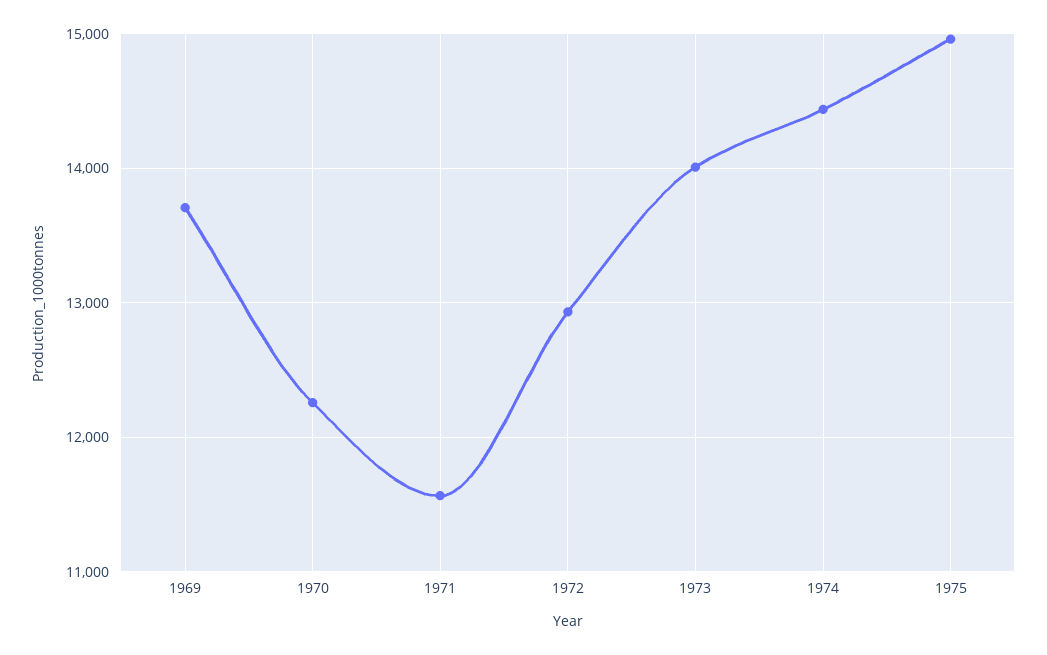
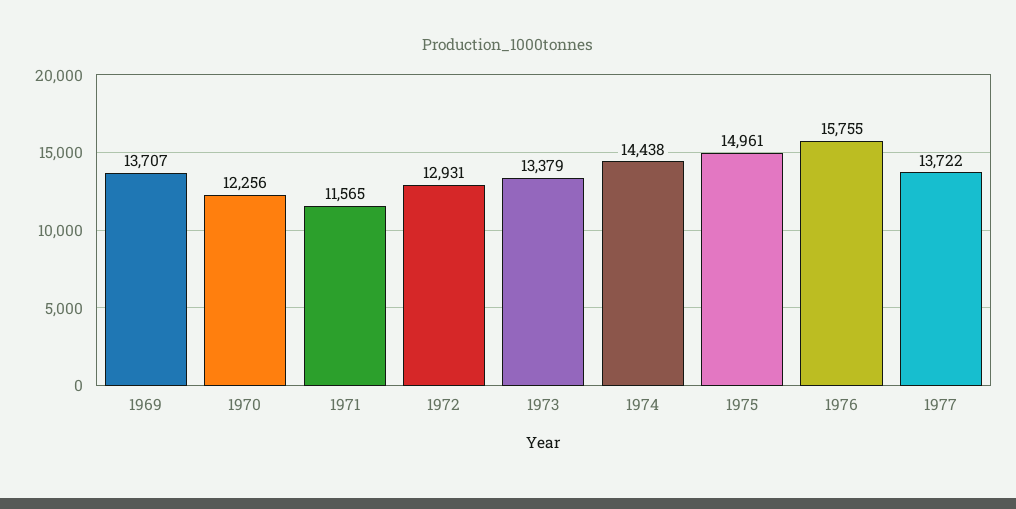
1973: 14000 -> 13379
1976: none -> 15755
1977: none -> 13722

